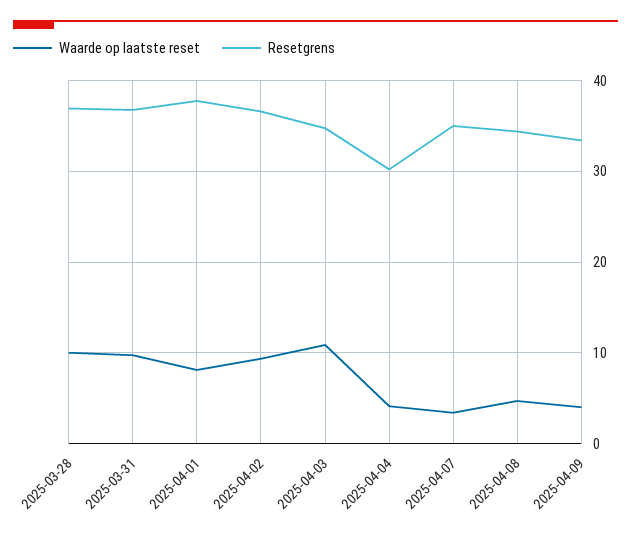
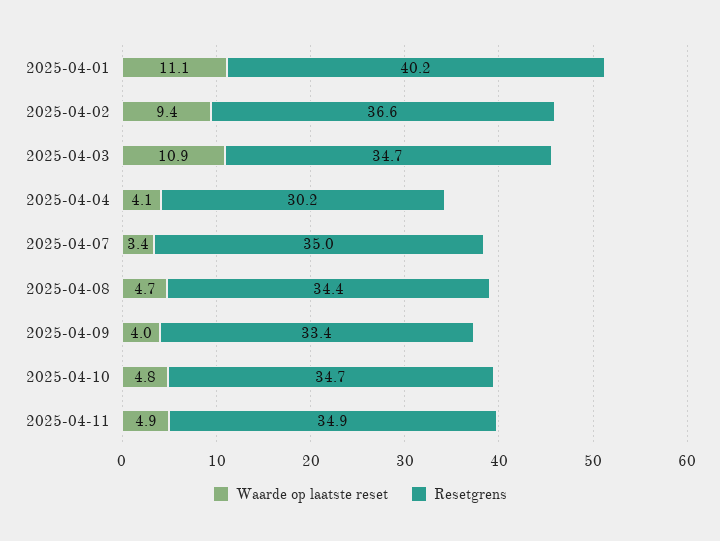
Waarde op laatste reset, 2025-03-28: 10 -> none
Resetgrens, 2025-03-28: 37 -> none
Waarde op laatste reset, 2025-03-31: 10 -> none
Resetgrens, 2025-03-31: 37 -> none
Waarde op laatste reset, 2025-04-01: 8 -> 11.1
Resetgrens, 2025-04-01: 38 -> 40.2
Waarde op laatste reset, 2025-04-10: none -> 4.8
Resetgrens, 2025-04-10: none -> 34.7
Waarde op laatste reset, 2025-04-11: none -> 4.9
Resetgrens, 2025-04-11: none -> 34.9

